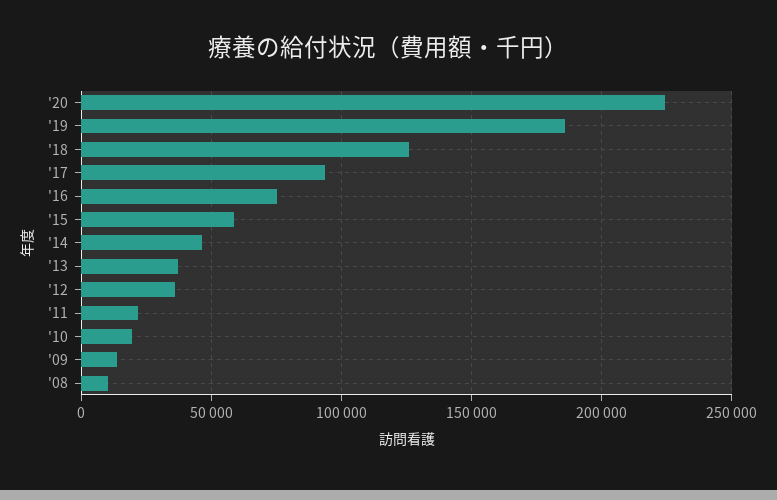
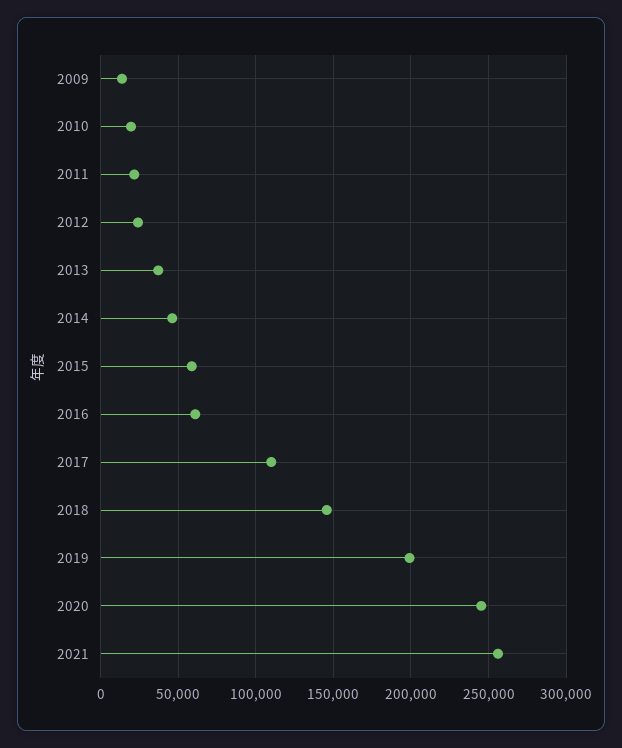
'20: 225000 -> 245000
'19: 185000 -> 200000
'18: 125000 -> 145000
'17: 95000 -> 110000
'16: 75000 -> 60000
'12: 35000 -> 25000
'08: 10000 -> none
2021: none -> 255000

